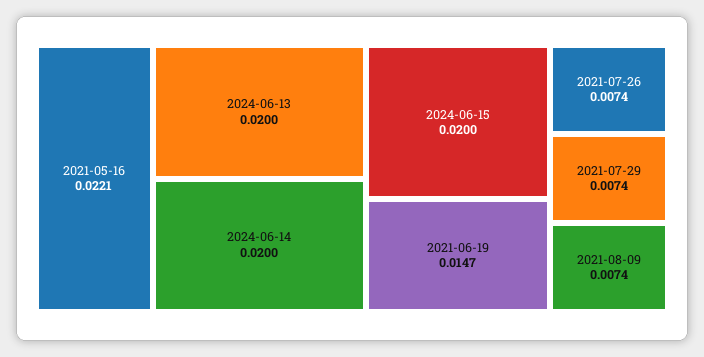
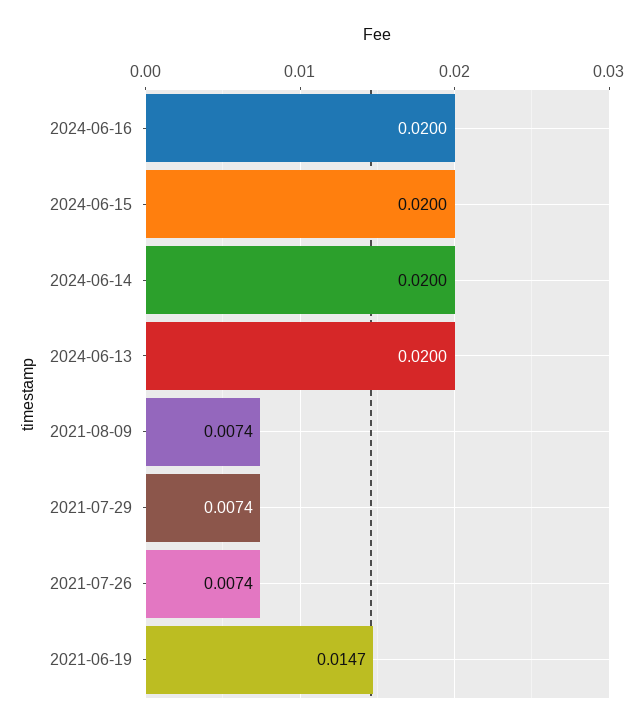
2021-05-16: 0.0221 -> none
2024-06-16: none -> 0.02

